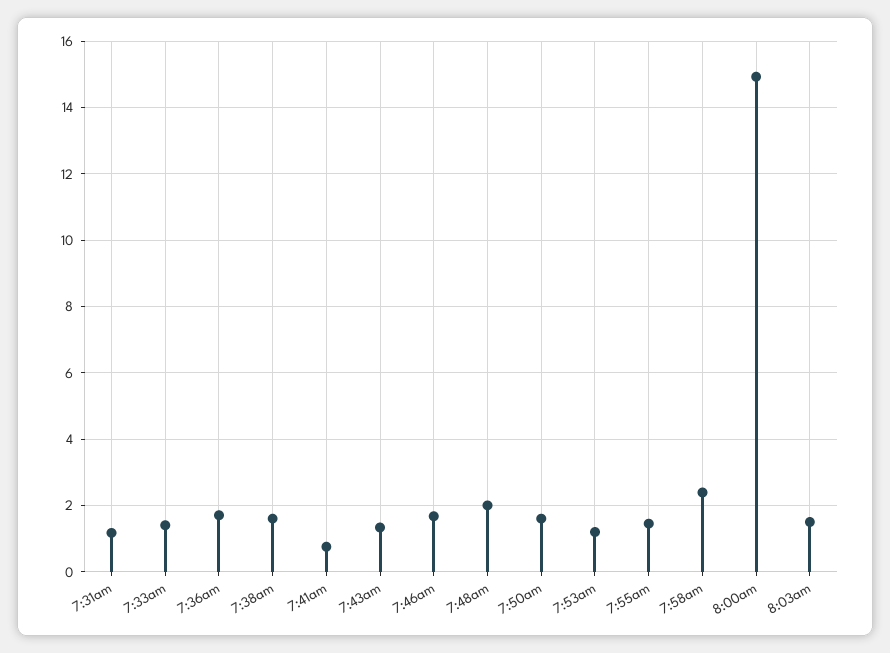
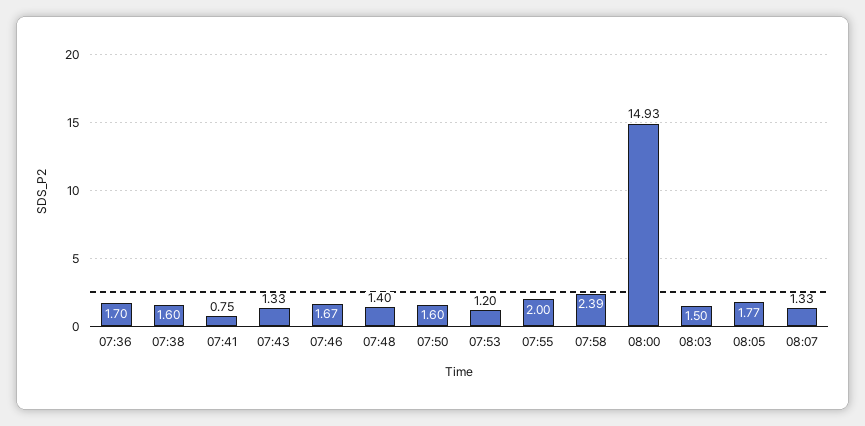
7:31am: 1.2 -> none
7:33am: 1.4 -> none
7:48am: 2 -> 1.4
7:55am: 1.4 -> 2
08:05: none -> 1.77
08:07: none -> 1.33

